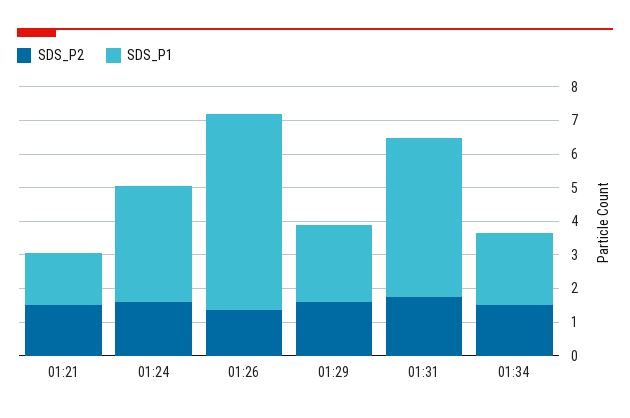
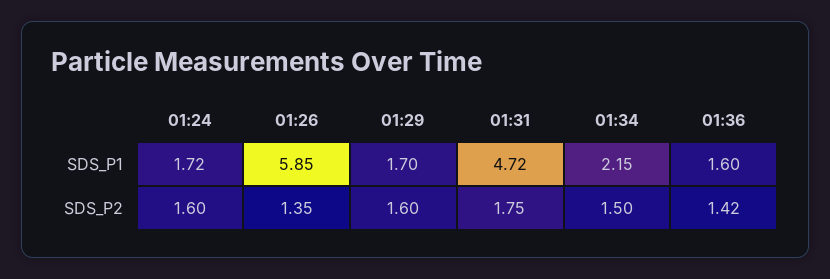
SDS_P2, 01:21: 1.5 -> none
SDS_P1, 01:21: 1.5 -> none
SDS_P1, 01:24: 3.5 -> 1.72
SDS_P1, 01:29: 2.25 -> 1.7
SDS_P1, 01:36: none -> 1.6
SDS_P2, 01:36: none -> 1.42

